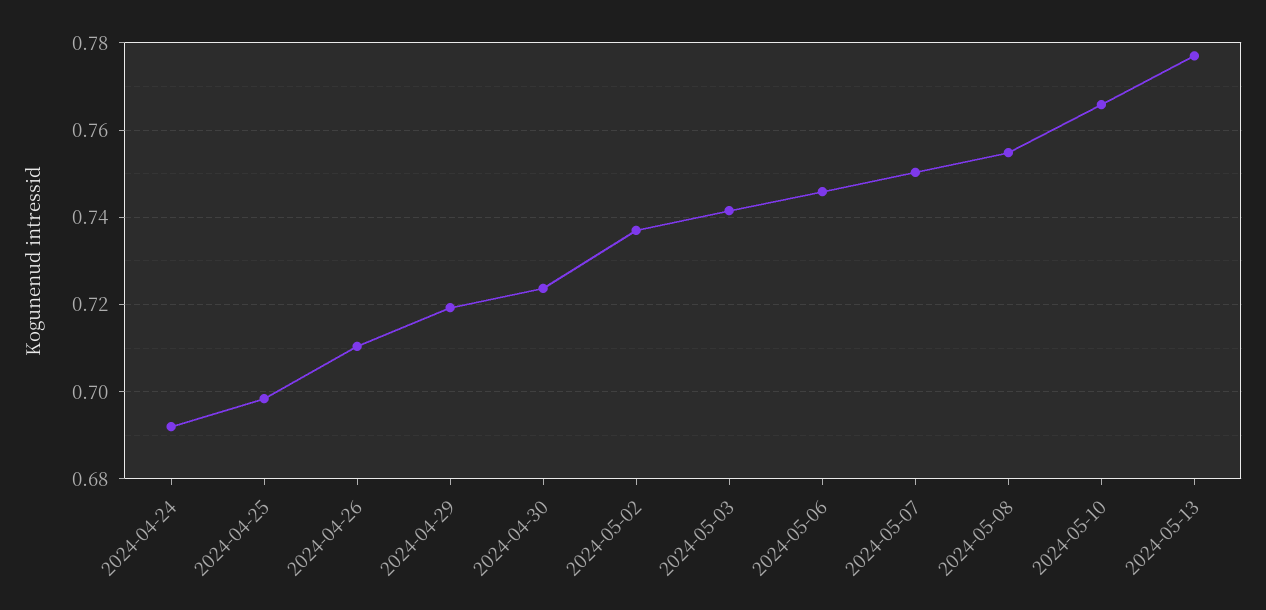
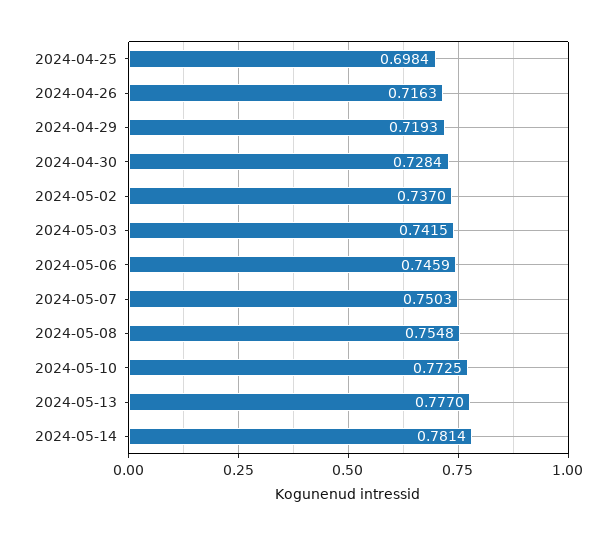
2024-04-24: 0.692 -> none
2024-04-26: 0.71 -> 0.7163
2024-04-30: 0.724 -> 0.7284
2024-05-10: 0.766 -> 0.7725
2024-05-14: none -> 0.7814

